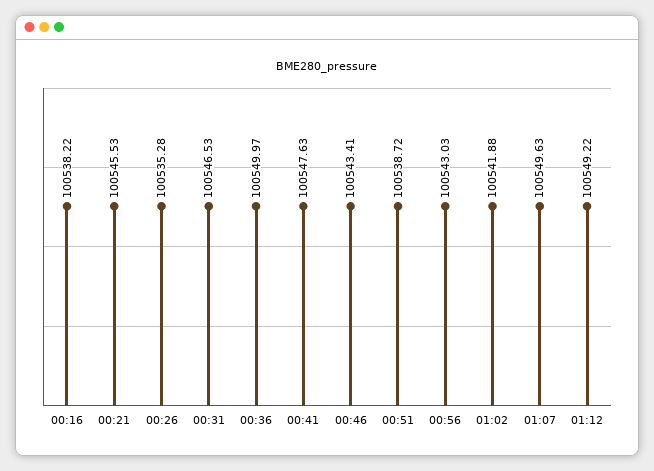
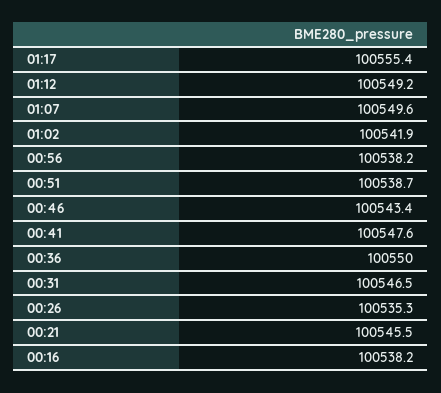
00:56: 100543.03 -> 100538.2
01:17: none -> 100555.4

